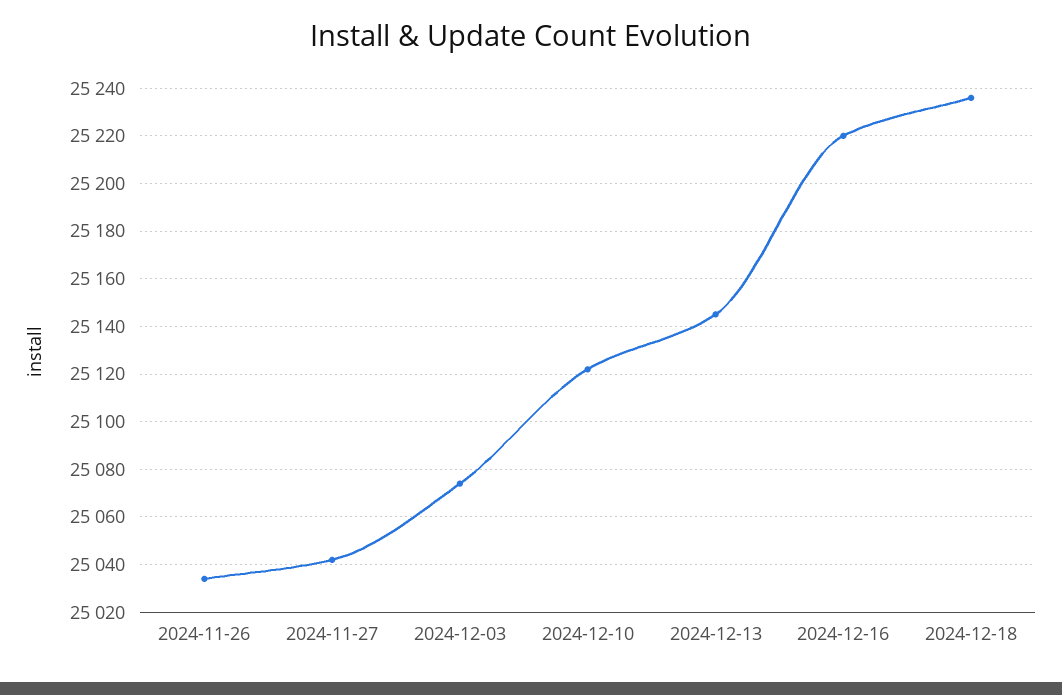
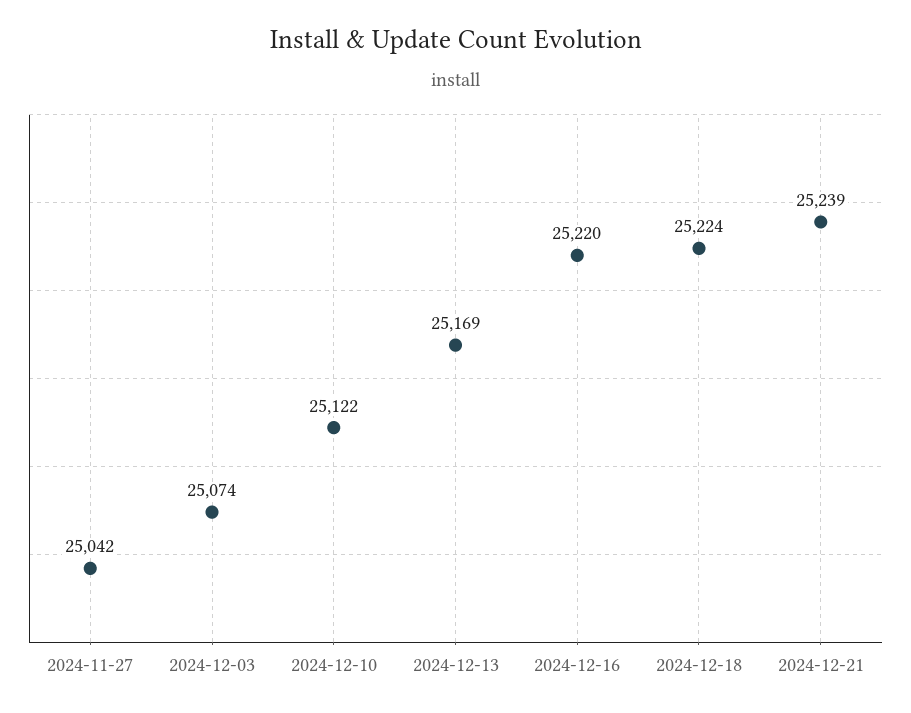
2024-11-26: 25035 -> none
2024-12-13: 25145 -> 25169
2024-12-18: 25235 -> 25224
2024-12-21: none -> 25239

